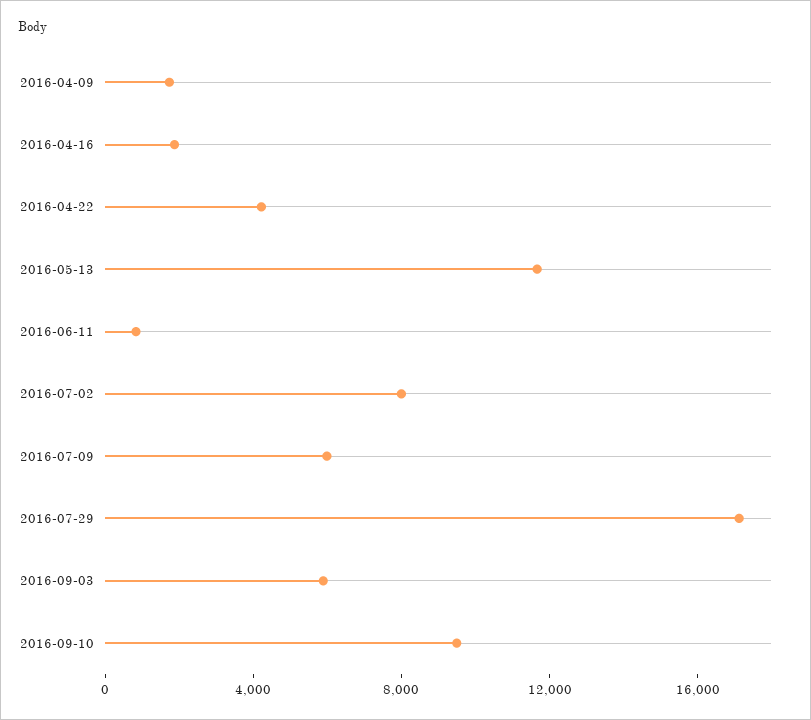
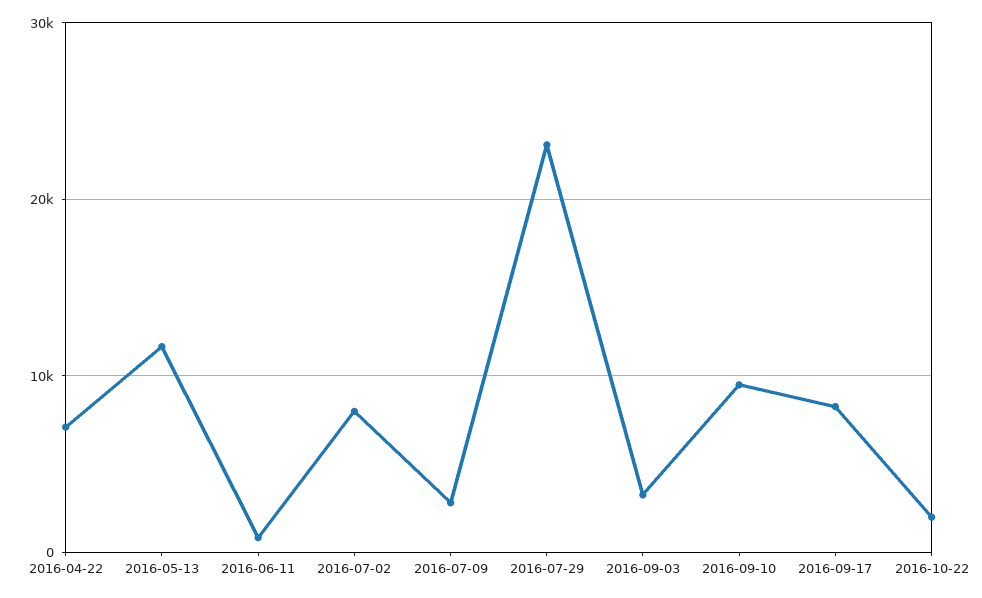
2016-04-09: 2000 -> none
2016-04-16: 2000 -> none
2016-04-22: 4000 -> 7000
2016-07-09: 6000 -> 3000
2016-07-29: 17000 -> 23000
2016-09-03: 6000 -> 3000
2016-09-17: none -> 8000
2016-10-22: none -> 2000

